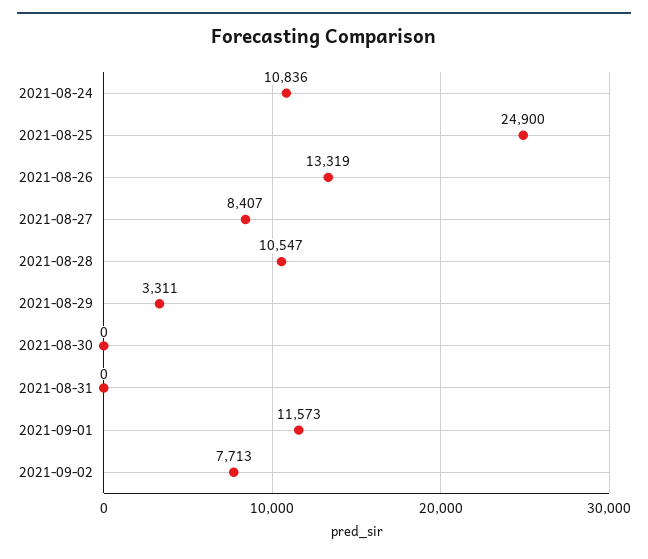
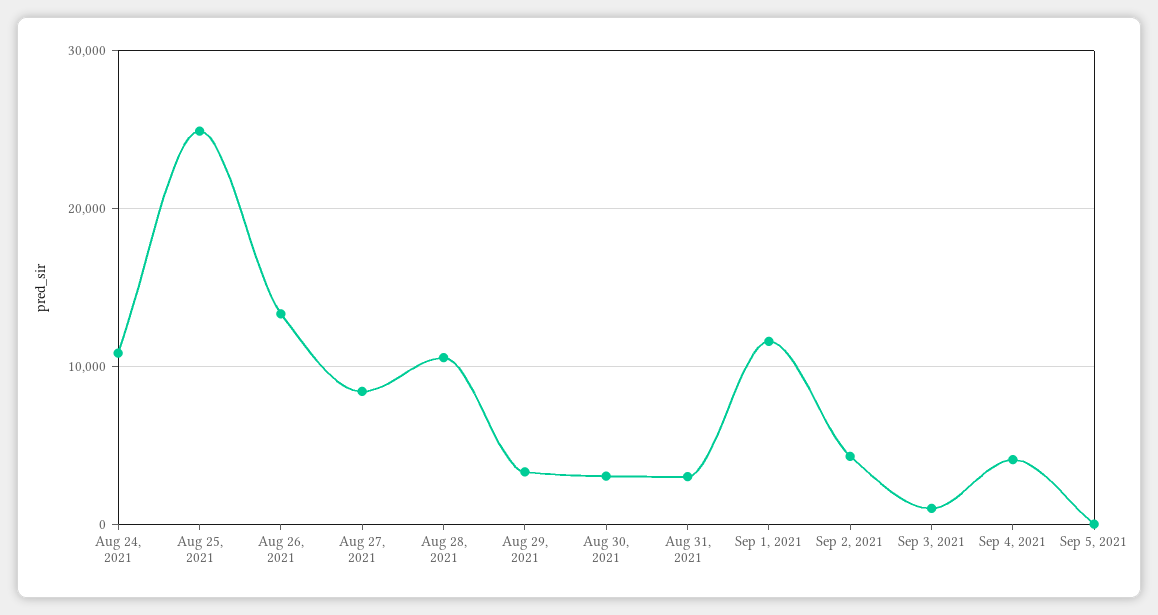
2021-08-30: 0 -> 3000
2021-08-31: 0 -> 3000
2021-09-02: 7713 -> 4000
Sep 3, 2021: none -> 1000
Sep 4, 2021: none -> 4000
Sep 5, 2021: none -> 0

